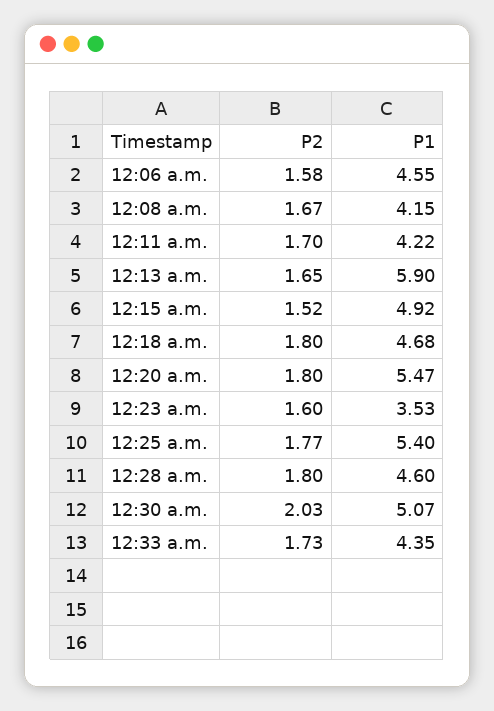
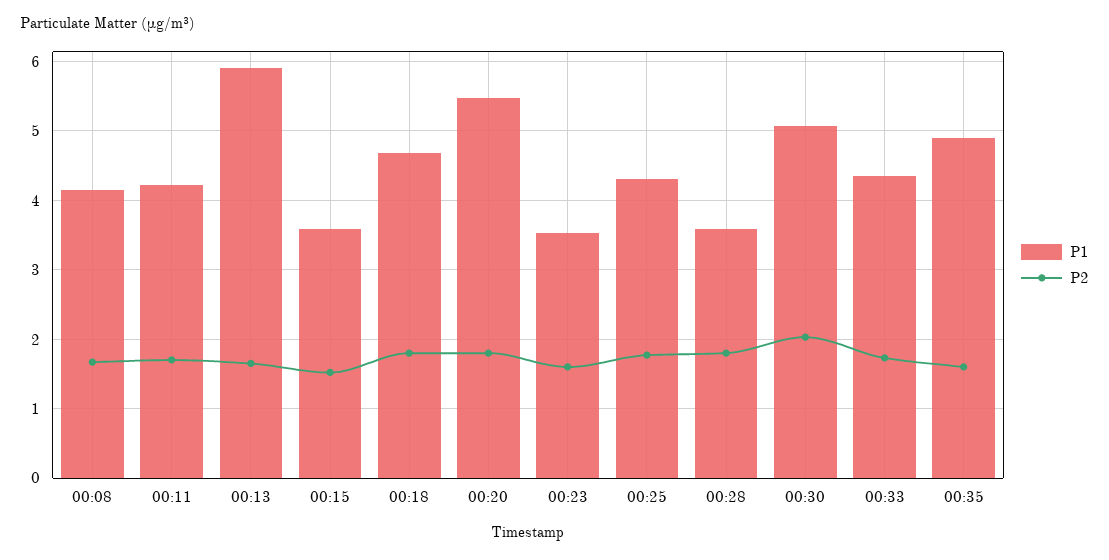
P2, 12:06 a.m.: 1.58 -> none
P1, 12:06 a.m.: 4.55 -> none
P1, 12:15 a.m.: 4.92 -> 3.6
P1, 12:25 a.m.: 5.4 -> 4.3
P1, 12:28 a.m.: 4.6 -> 3.6
P1, 00:35: none -> 4.9
P2, 00:35: none -> 1.6

